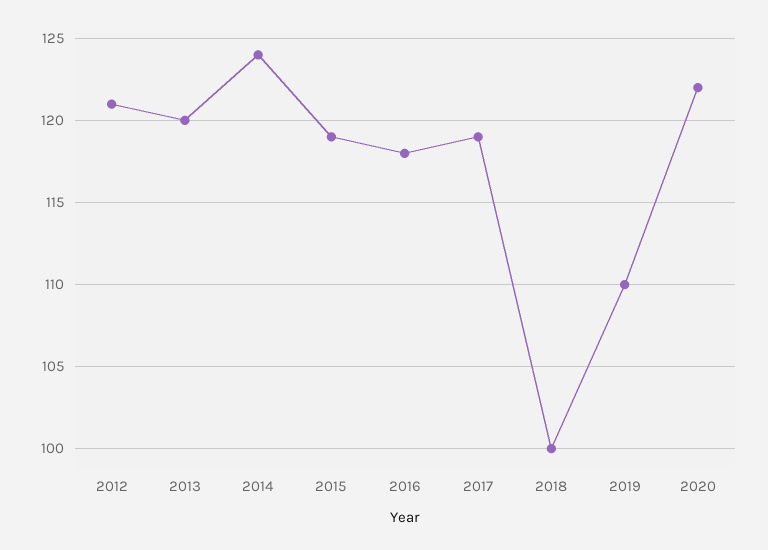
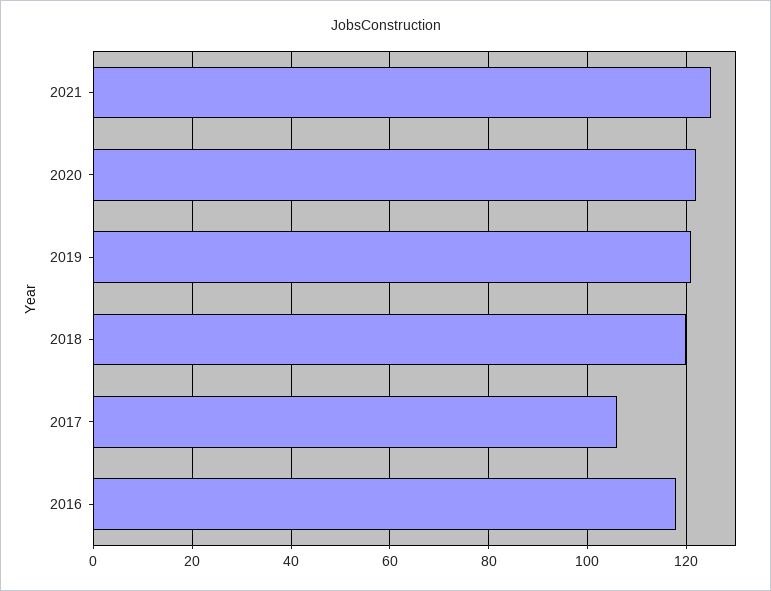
2012: 121 -> none
2013: 120 -> none
2014: 124 -> none
2015: 119 -> none
2017: 119 -> 105
2018: 100 -> 120
2019: 110 -> 120
2021: none -> 125

